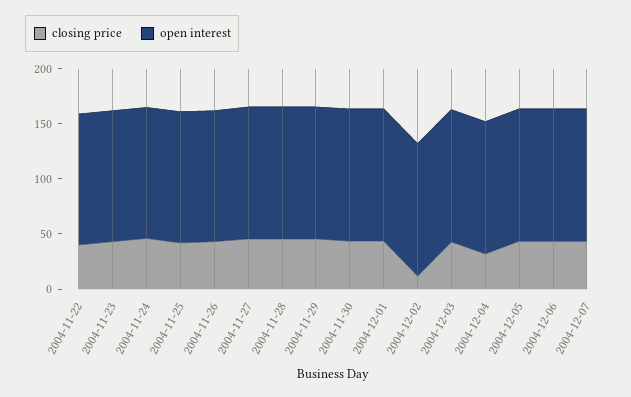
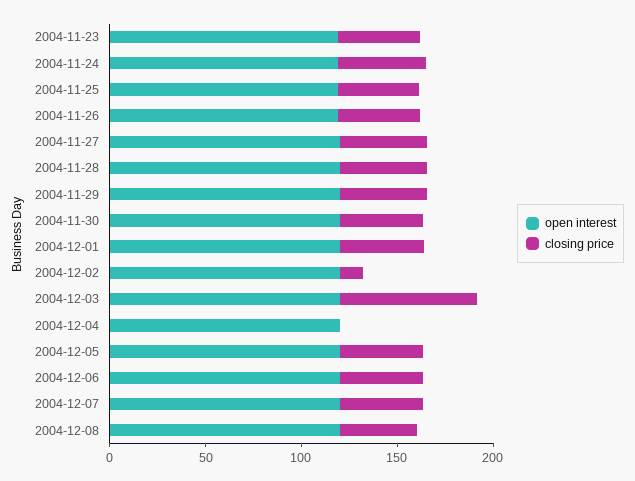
closing price, 2004-11-22: 40 -> none
open interest, 2004-11-22: 120 -> none
closing price, 2004-12-03: 40 -> 70
closing price, 2004-12-04: 30 -> 0
open interest, 2004-12-08: none -> 120
closing price, 2004-12-08: none -> 40

